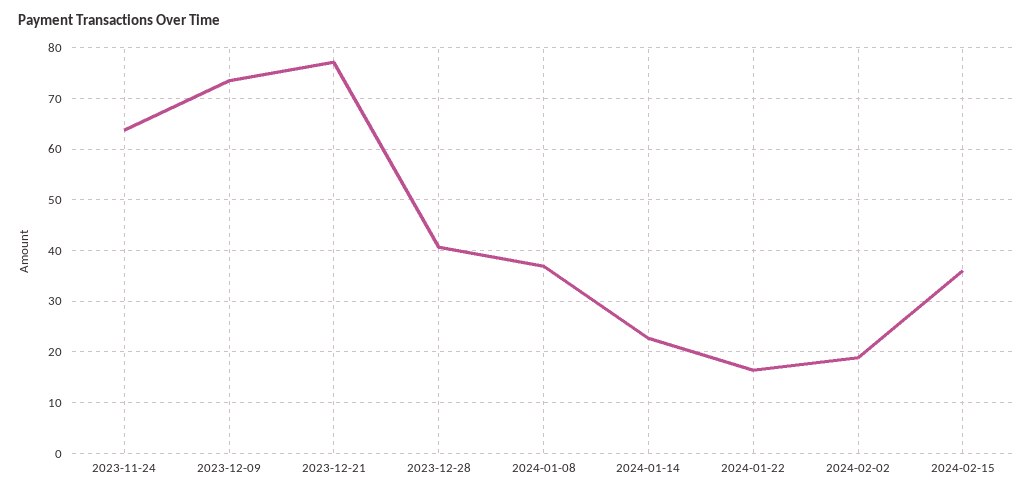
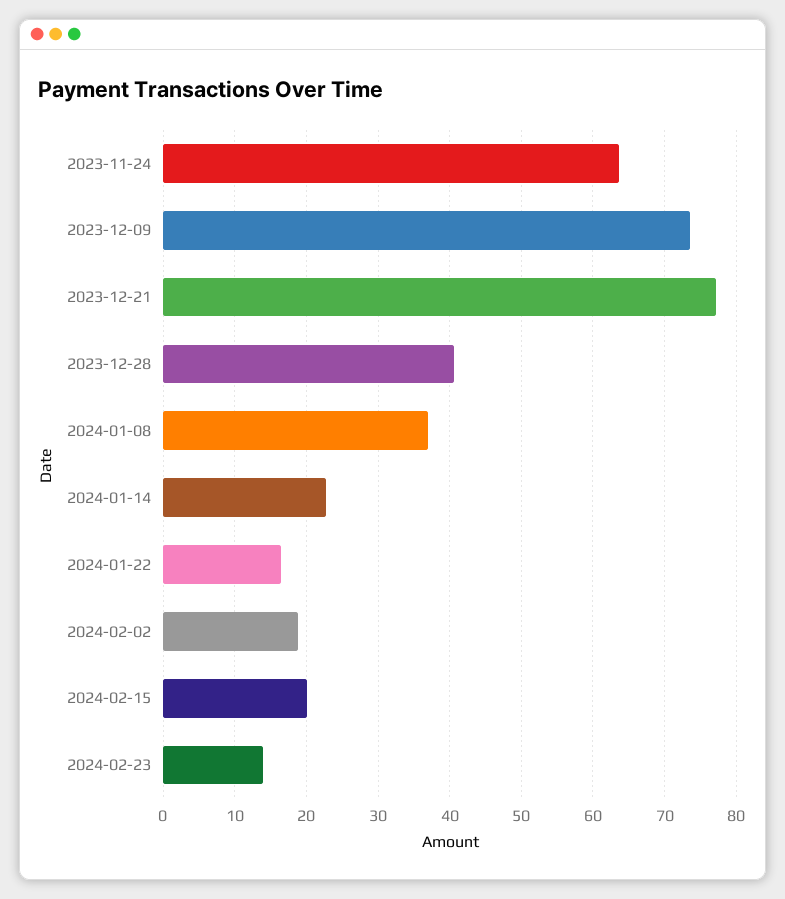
2024-02-15: 36 -> 20
2024-02-23: none -> 14

